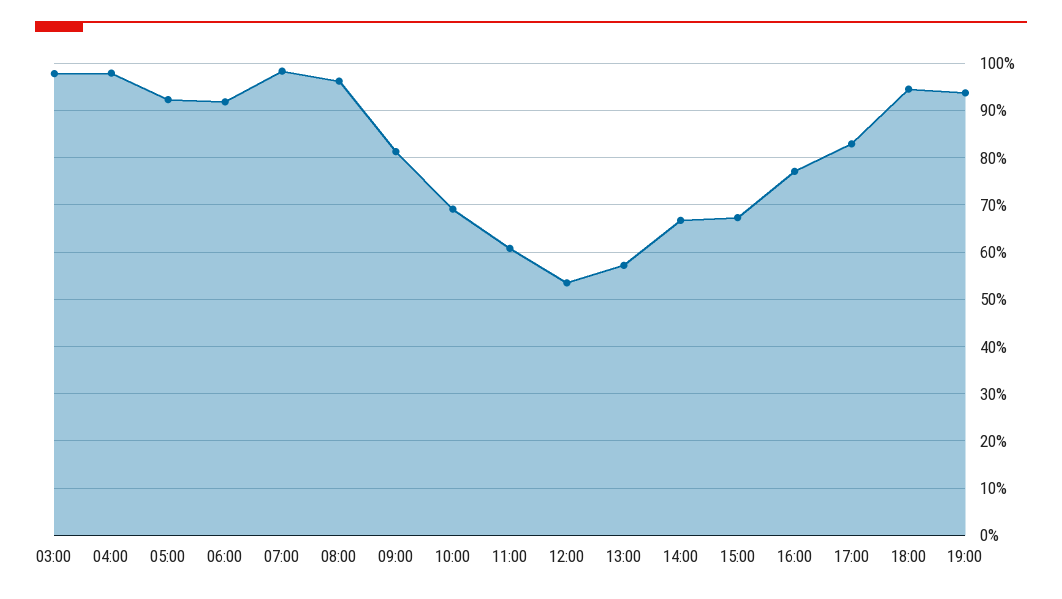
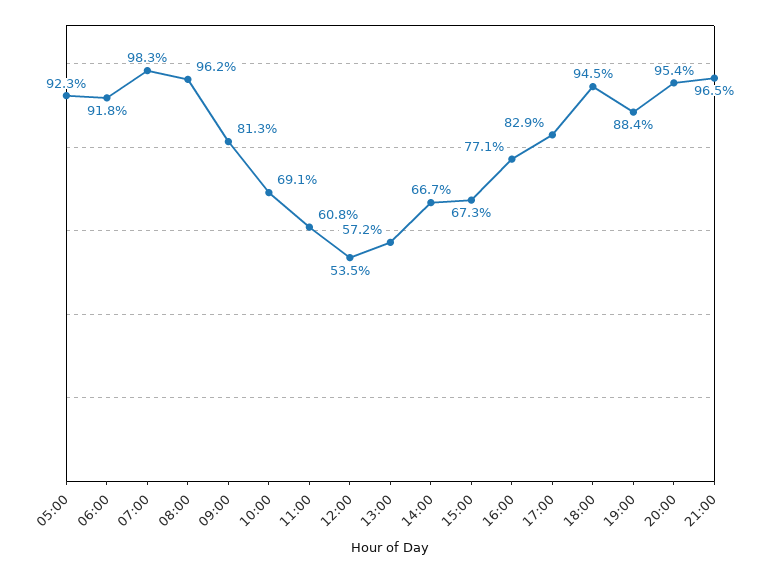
03:00: 98 -> none
04:00: 98 -> none
19:00: 94 -> 88.4
20:00: none -> 95.4
21:00: none -> 96.5

